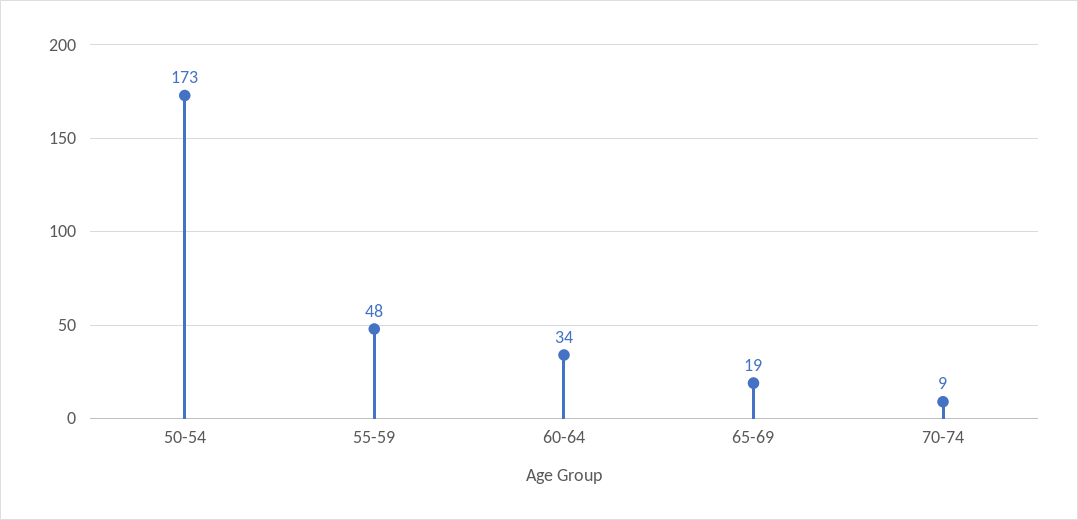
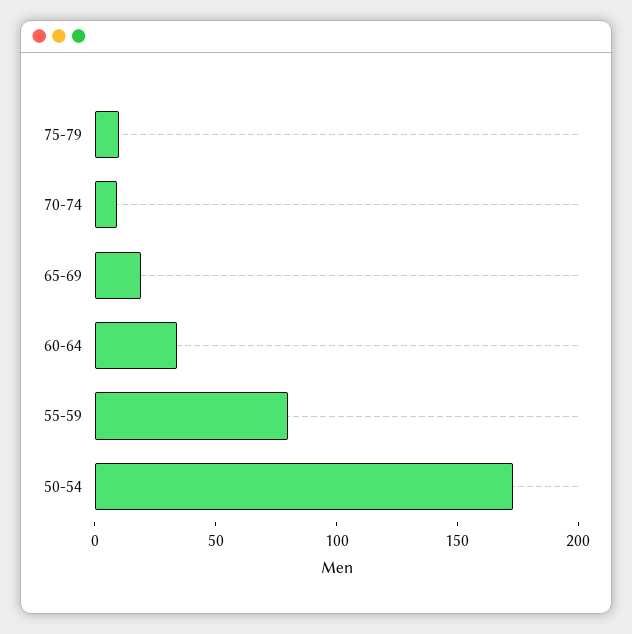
55-59: 48 -> 80
75-79: none -> 10

